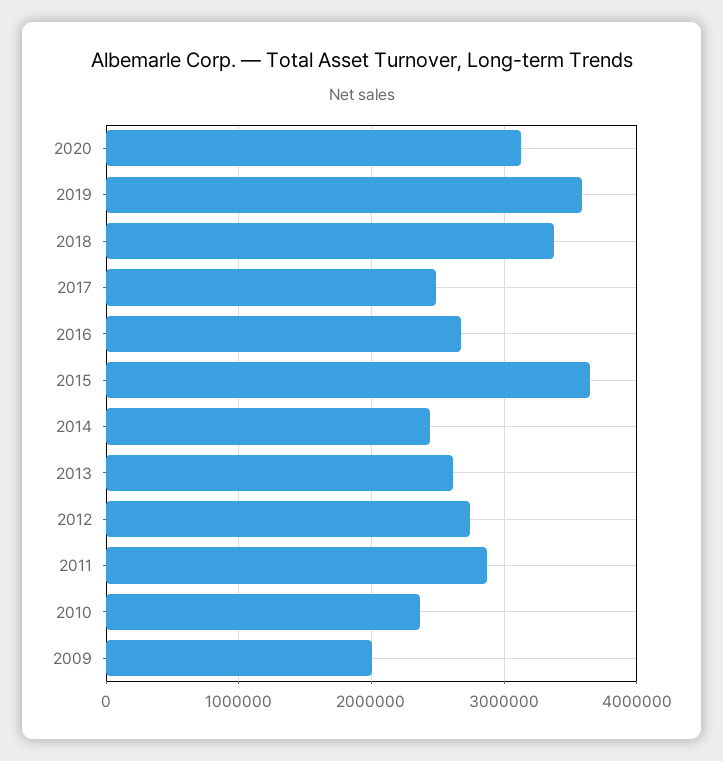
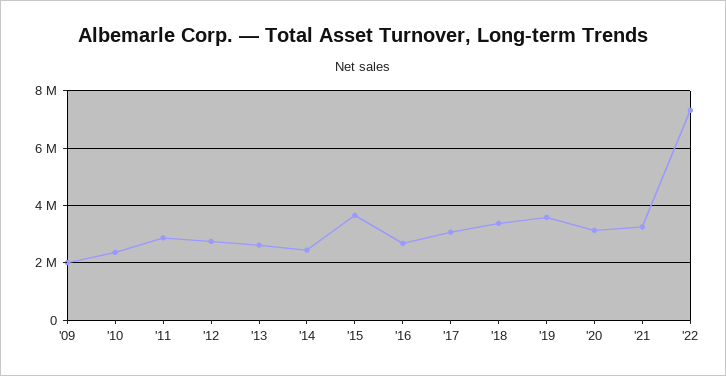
2017: 2500000 -> 3000000
'21: none -> 3250000
'22: none -> 7250000

